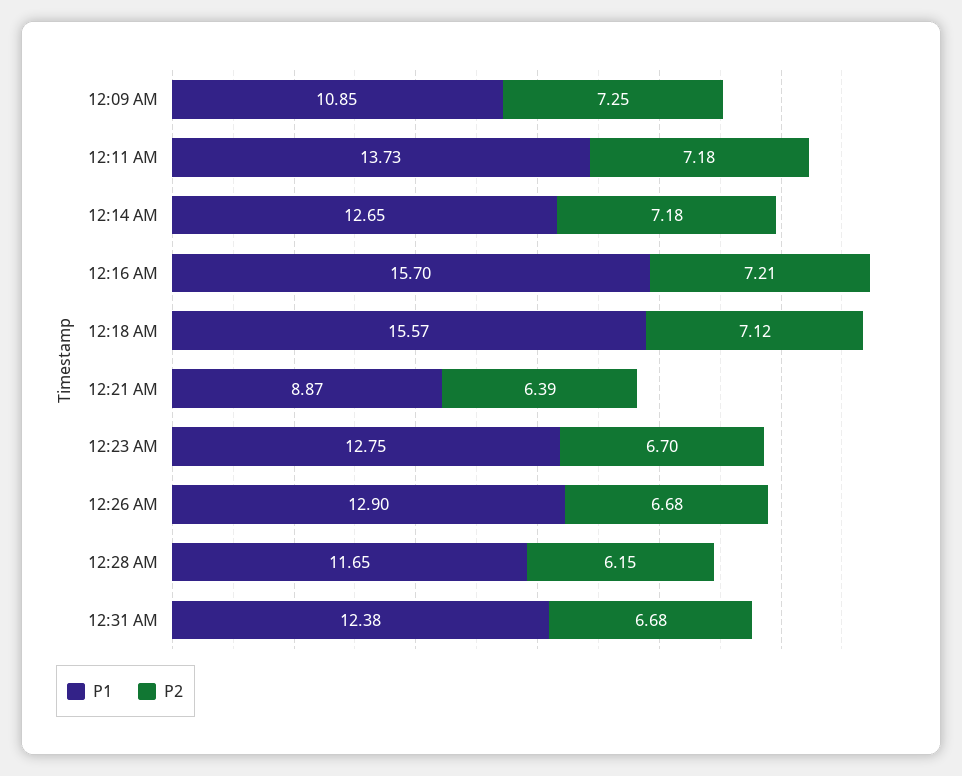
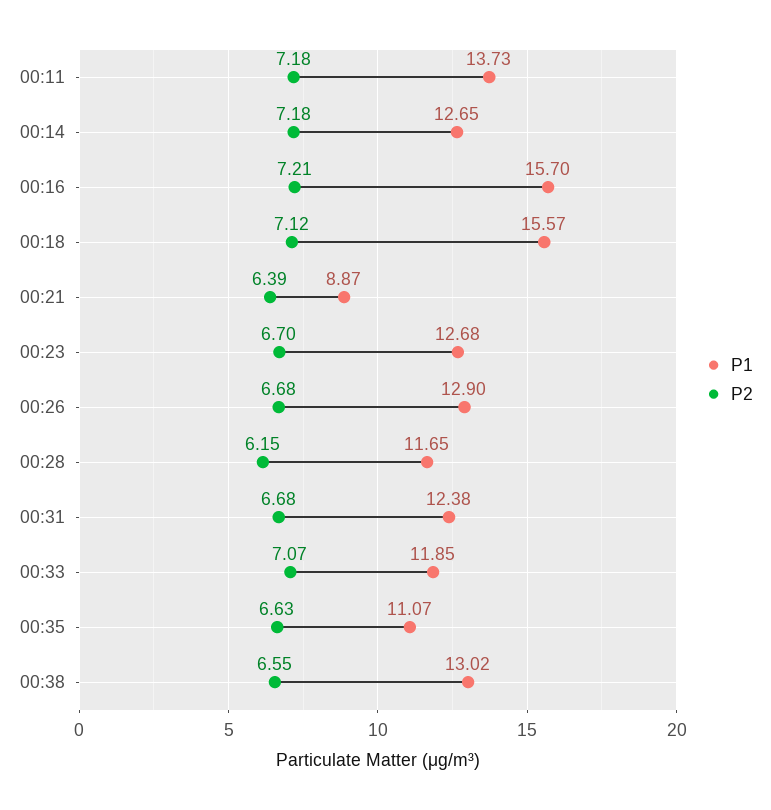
P1, 12:09 AM: 10.85 -> none
P2, 12:09 AM: 7.25 -> none
P1, 12:23 AM: 12.75 -> 12.68
P1, 00:33: none -> 11.85
P2, 00:33: none -> 7.07
P1, 00:35: none -> 11.07
P2, 00:35: none -> 6.63
P1, 00:38: none -> 13.02
P2, 00:38: none -> 6.55

